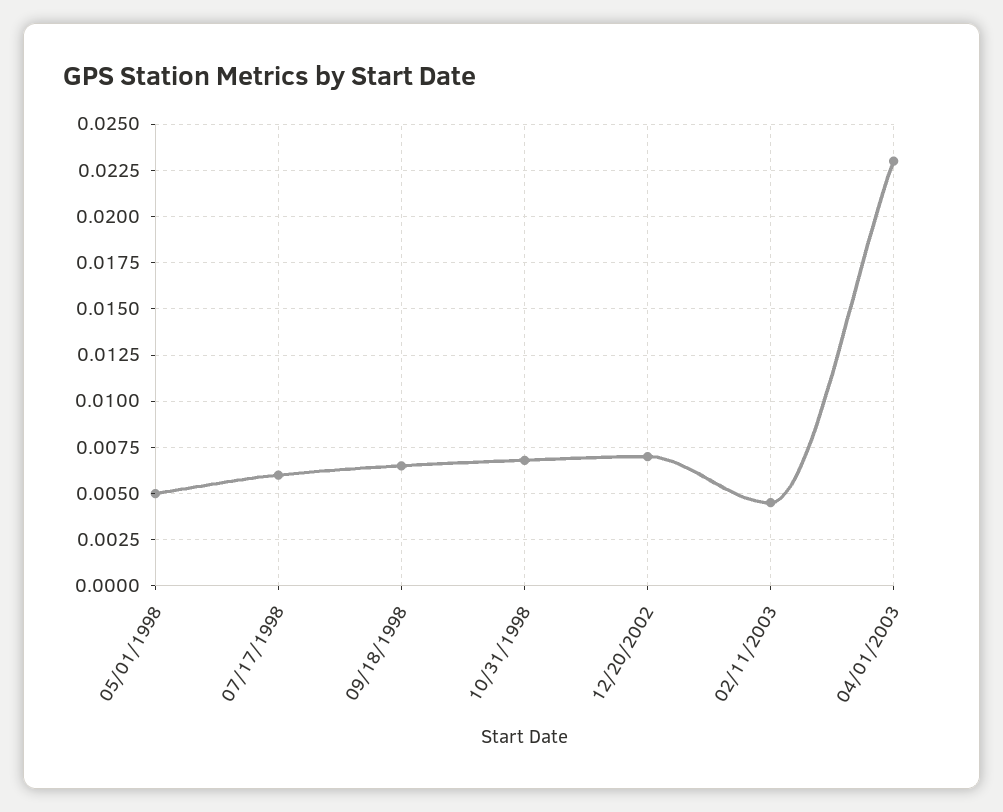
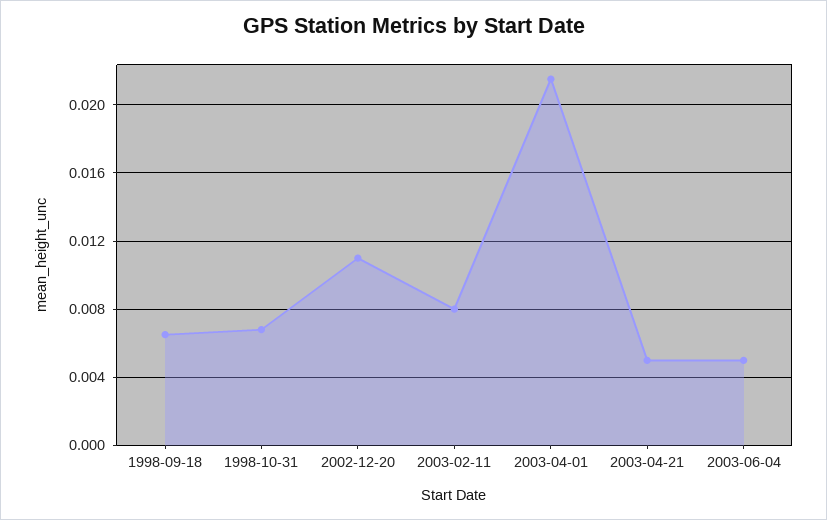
05/01/1998: 0.005 -> none
07/17/1998: 0.006 -> none
12/20/2002: 0.007 -> 0.011
02/11/2003: 0.0045 -> 0.008
04/01/2003: 0.023 -> 0.0215
2003-04-21: none -> 0.005
2003-06-04: none -> 0.005

